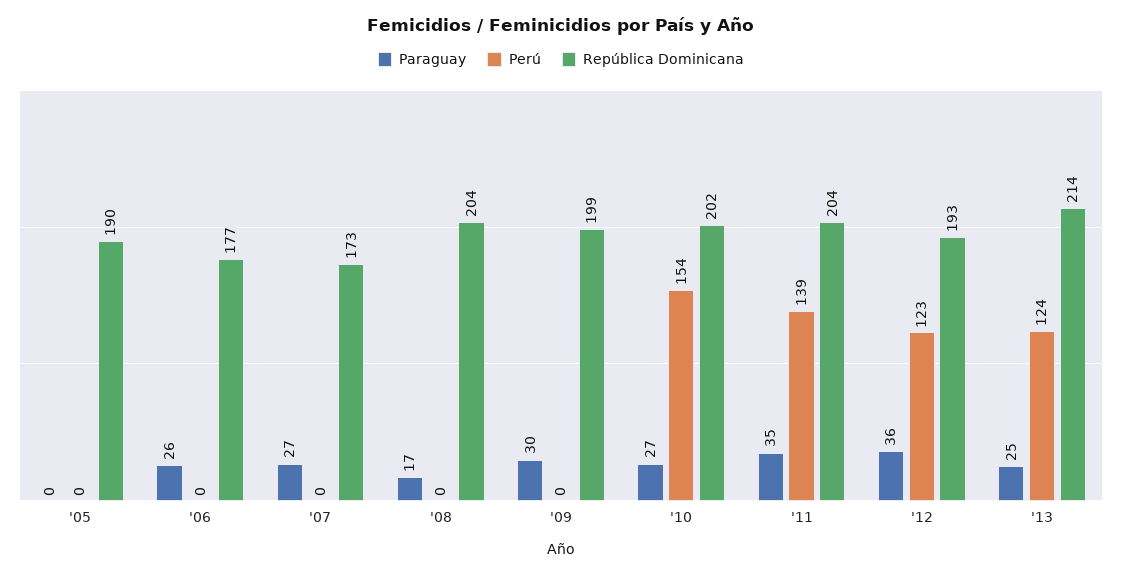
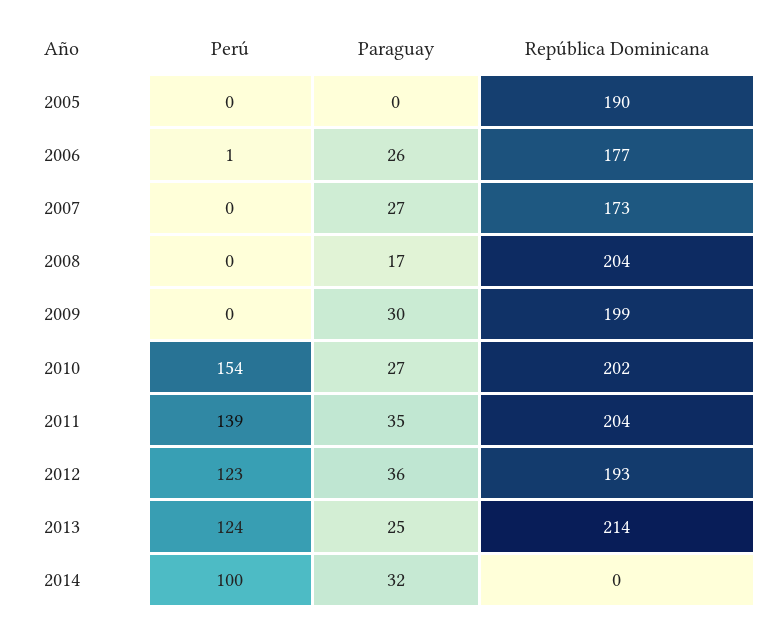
Perú, '06: 0 -> 1
Perú, 2014: none -> 100
Paraguay, 2014: none -> 32
República Dominicana, 2014: none -> 0

